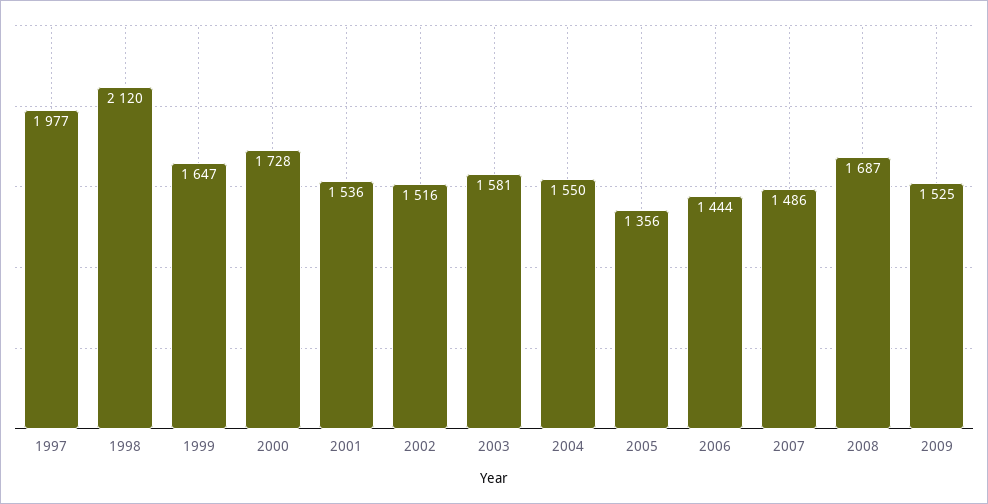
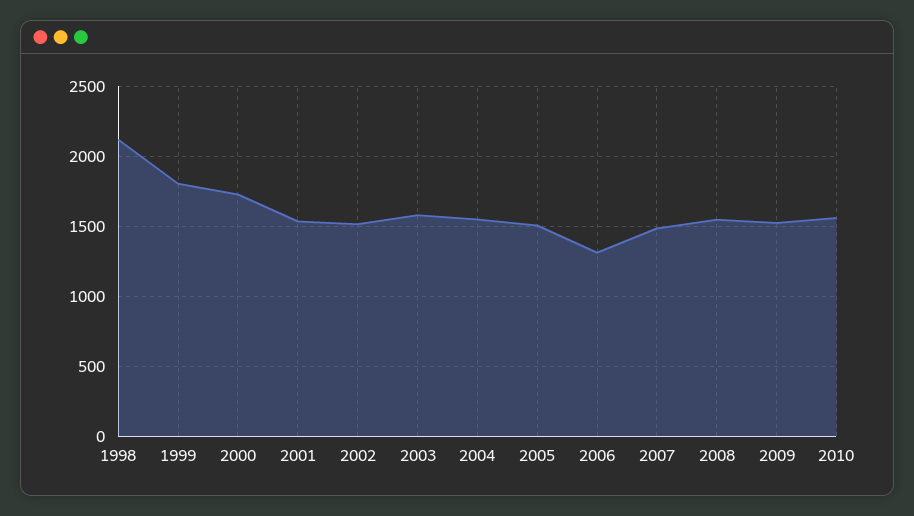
1997: 1977 -> none
1999: 1647 -> 1800
2005: 1356 -> 1500
2006: 1444 -> 1300
2008: 1687 -> 1550
2010: none -> 1550

